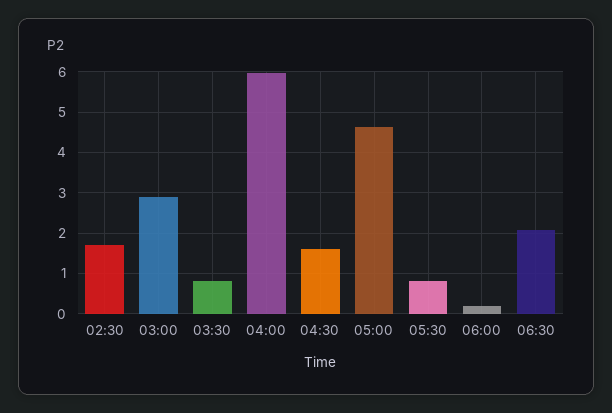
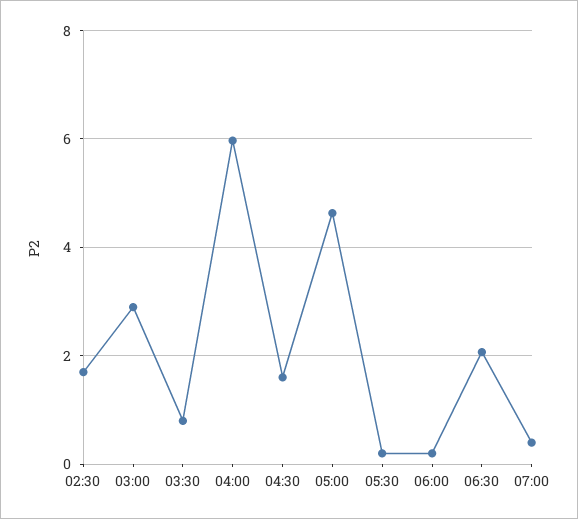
05:30: 0.8 -> 0.2
07:00: none -> 0.4

